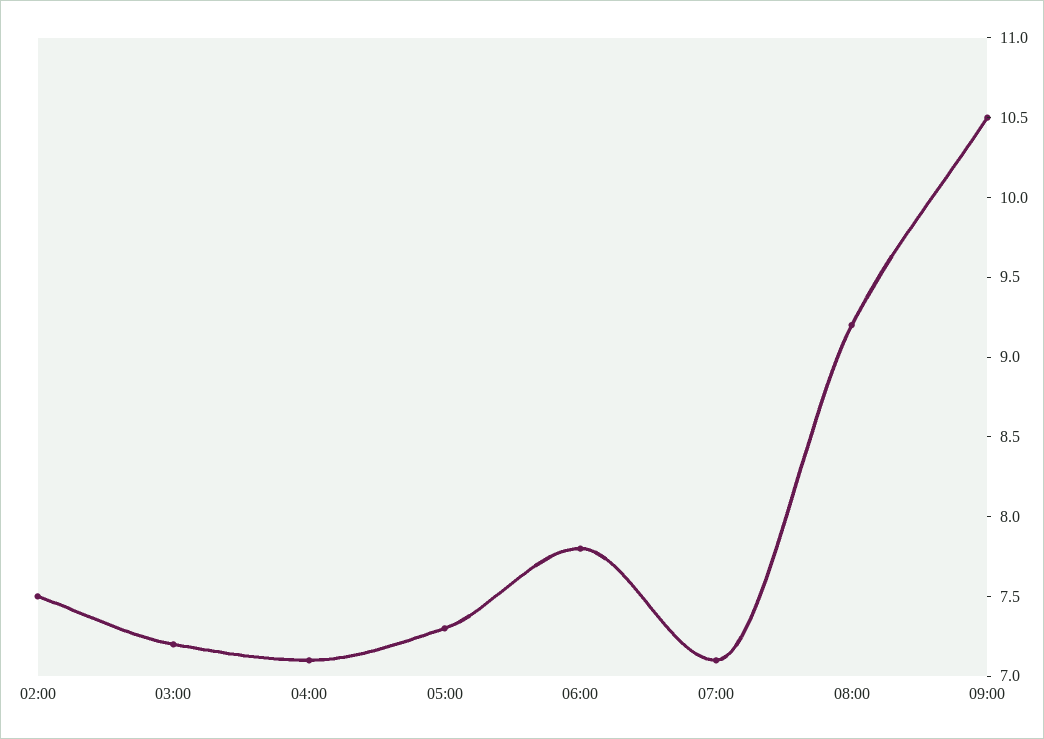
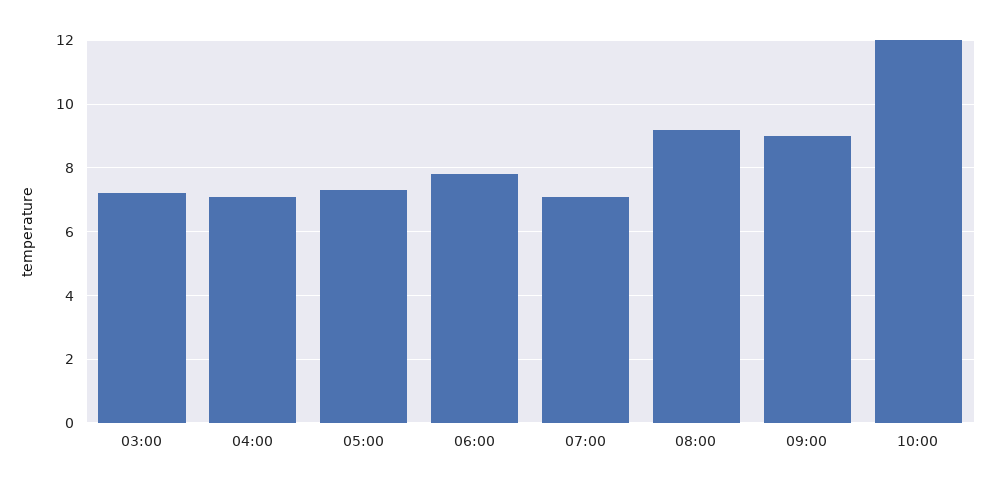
02:00: 7.5 -> none
09:00: 10.5 -> 9
10:00: none -> 12

